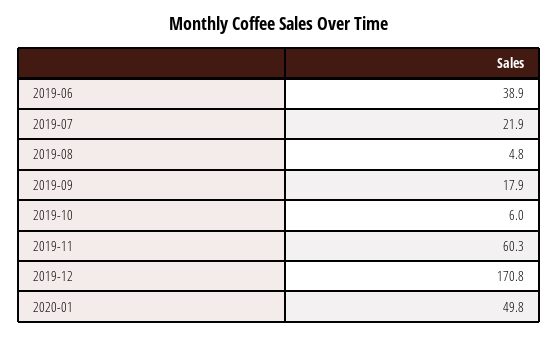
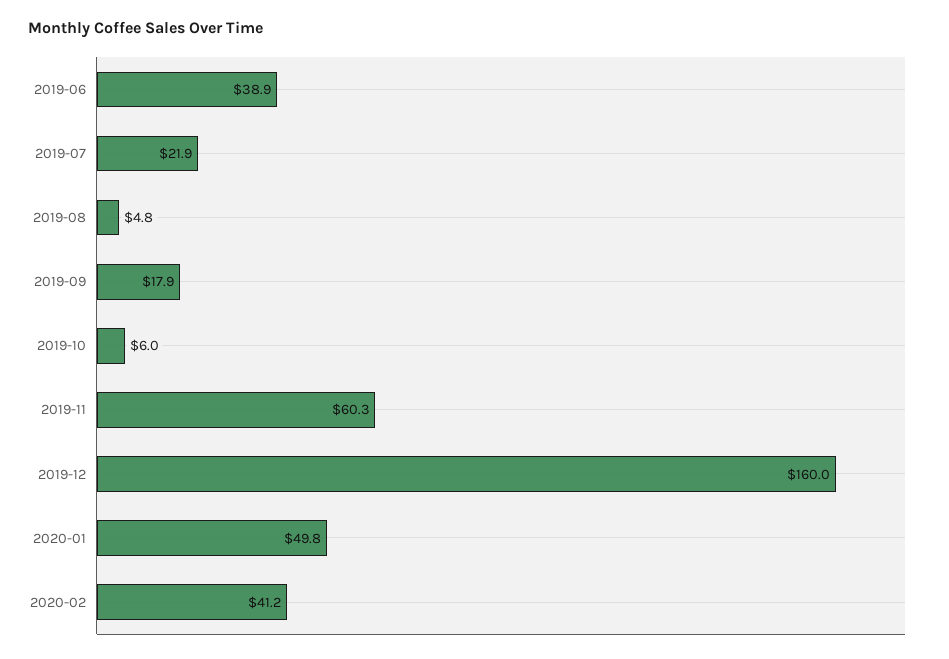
2019-12: 170.8 -> 160
2020-02: none -> 41.2

